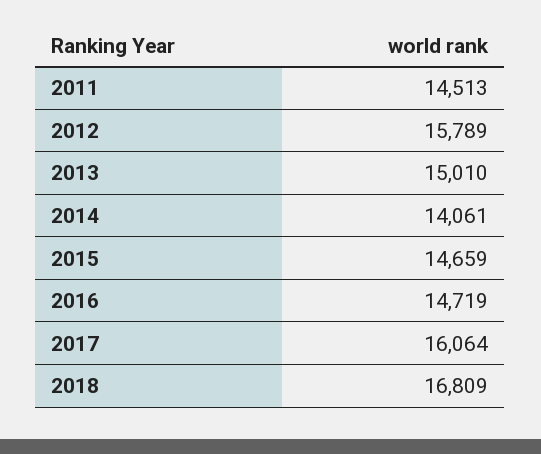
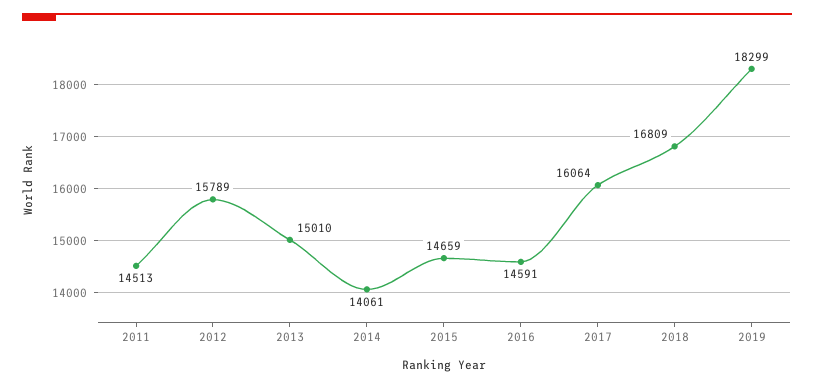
2016: 14719 -> 14591
2019: none -> 18299

